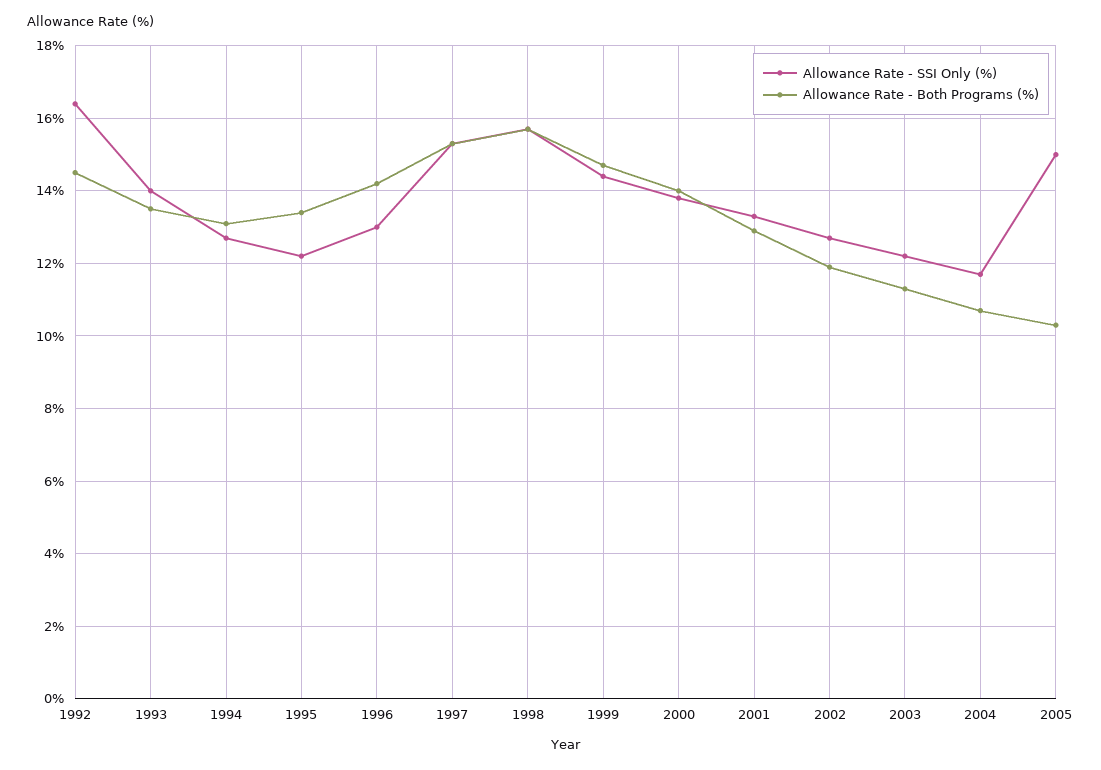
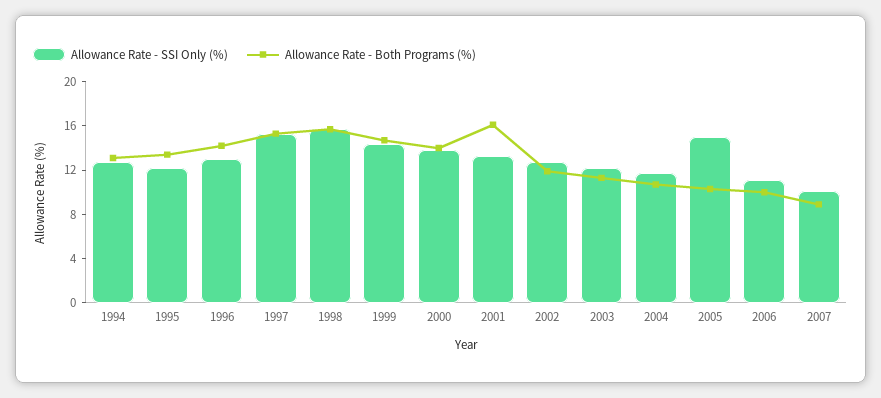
Allowance Rate - SSI Only (%), 1992: 16.5 -> none
Allowance Rate - Both Programs (%), 1992: 14.5 -> none
Allowance Rate - SSI Only (%), 1993: 14 -> none
Allowance Rate - Both Programs (%), 1993: 13.5 -> none
Allowance Rate - Both Programs (%), 2001: 13 -> 16
Allowance Rate - SSI Only (%), 2006: none -> 11
Allowance Rate - Both Programs (%), 2006: none -> 10
Allowance Rate - SSI Only (%), 2007: none -> 10
Allowance Rate - Both Programs (%), 2007: none -> 9

